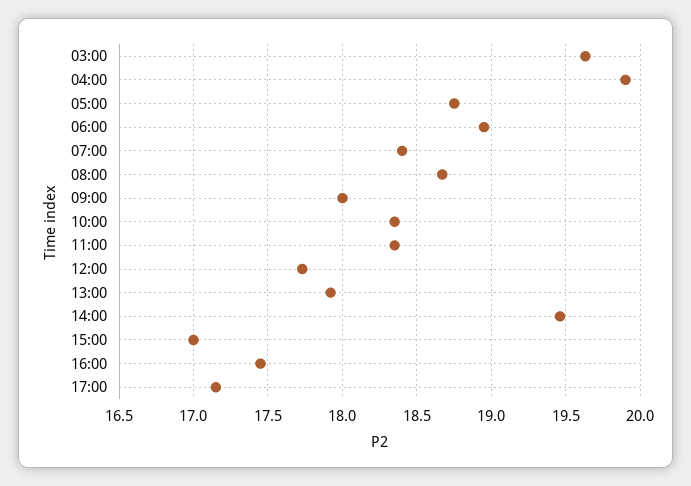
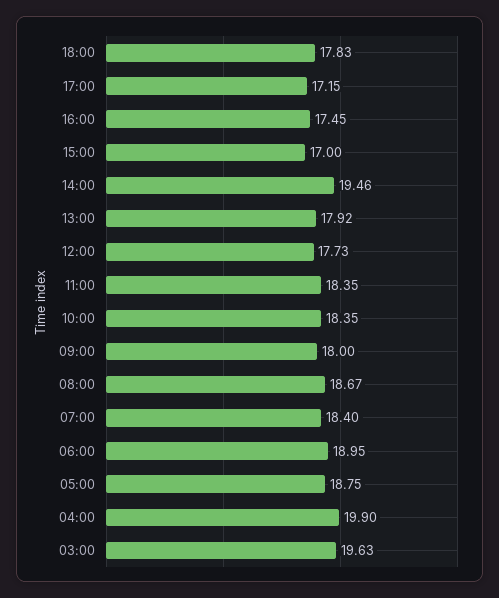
18:00: none -> 17.83

